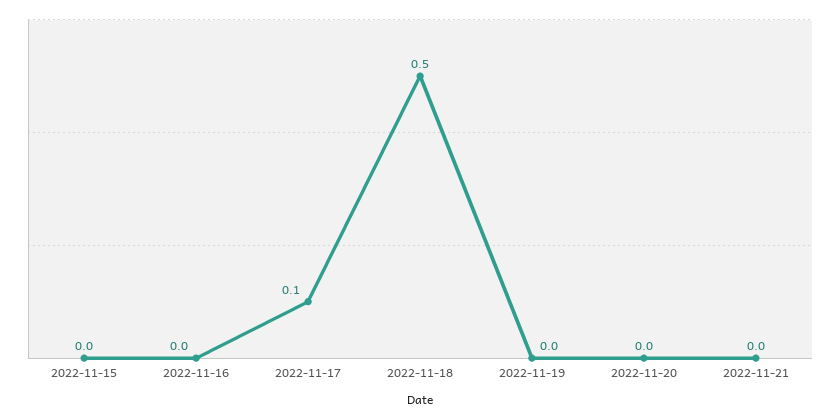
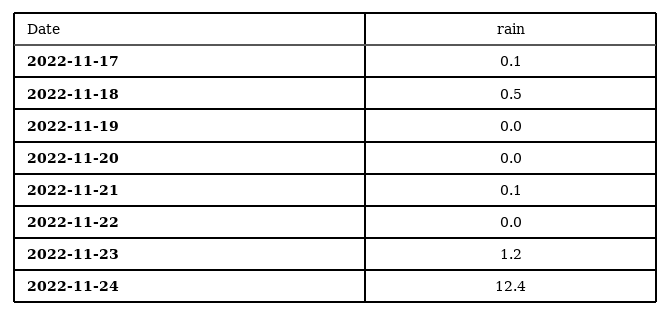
2022-11-15: 0 -> none
2022-11-16: 0 -> none
2022-11-21: 0 -> 0.1
2022-11-22: none -> 0
2022-11-23: none -> 1.2
2022-11-24: none -> 12.4

